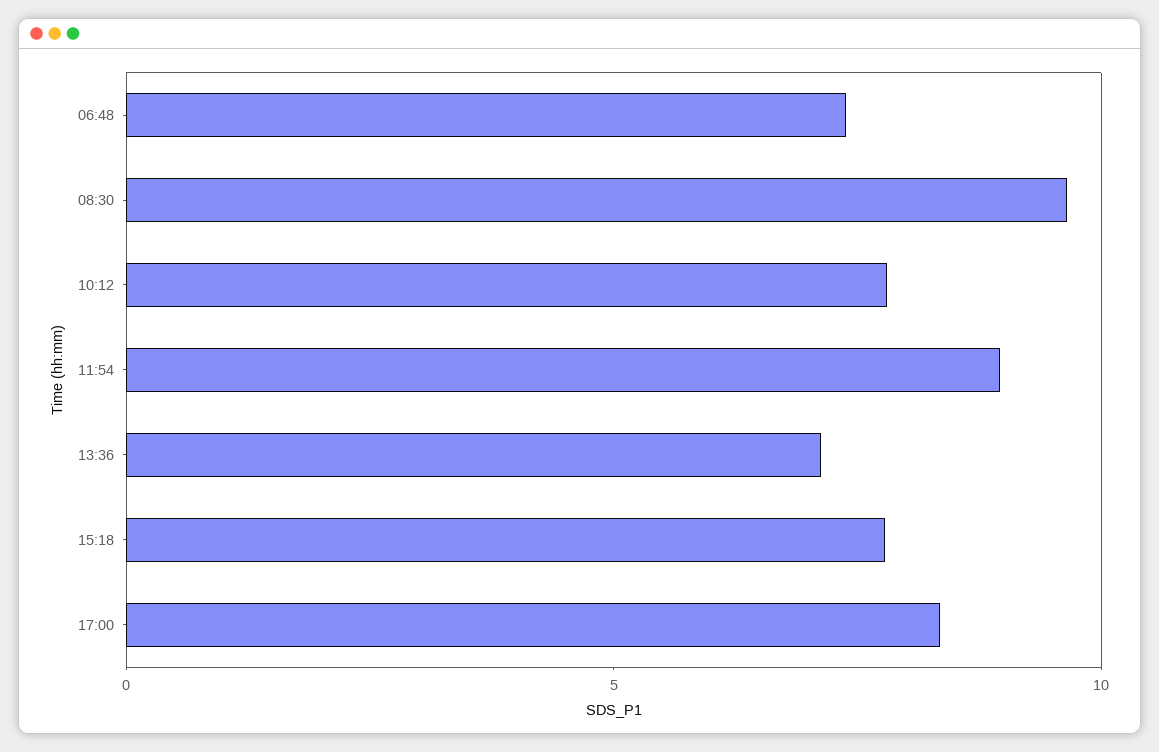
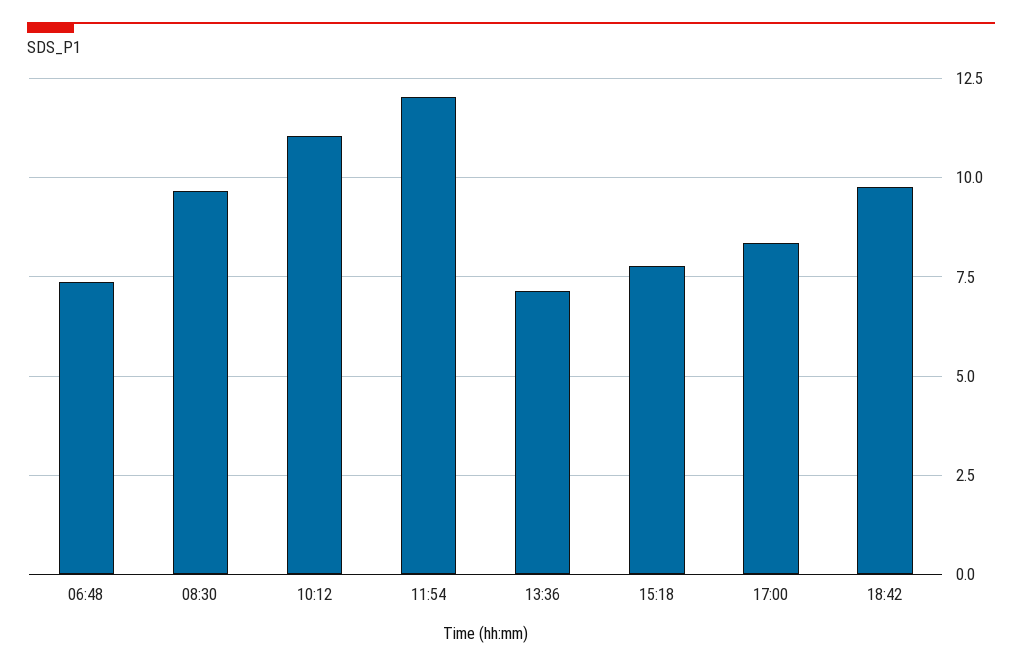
10:12: 8 -> 11
11:54: 9 -> 12
18:42: none -> 9.75

